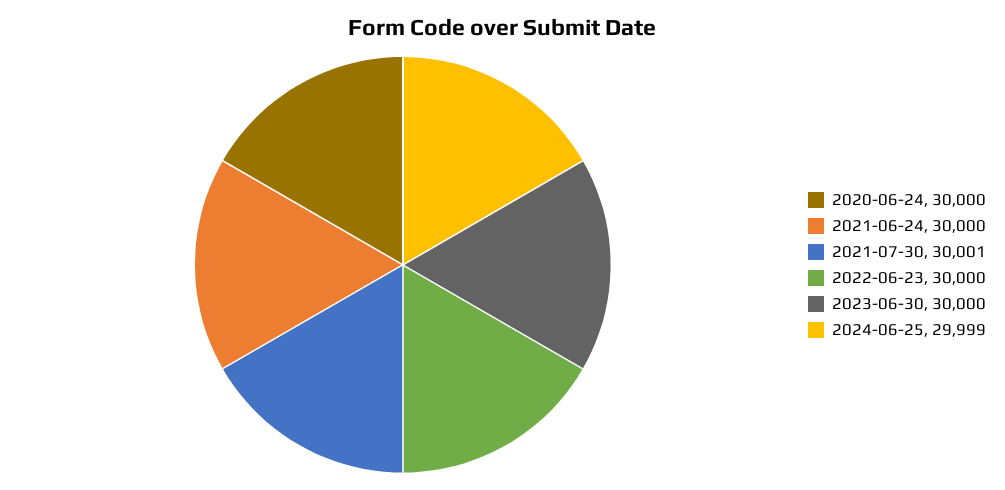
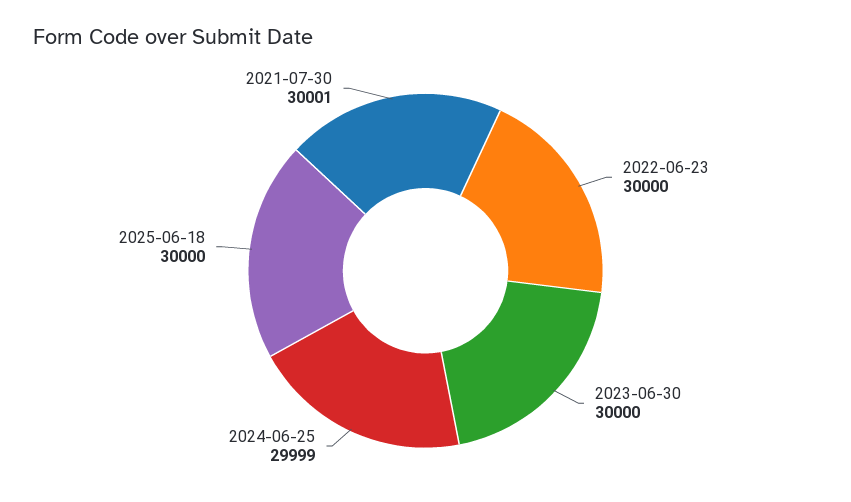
2020-06-24: 30000 -> none
2021-06-24: 30000 -> none
2025-06-18: none -> 30000

